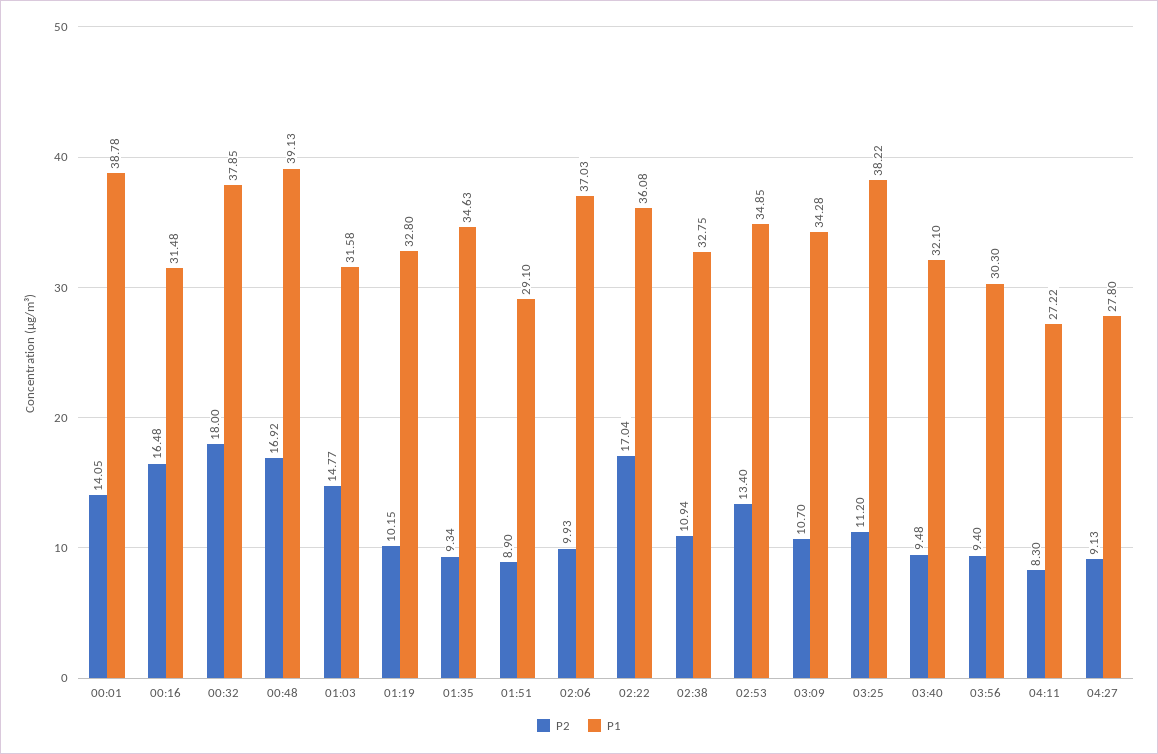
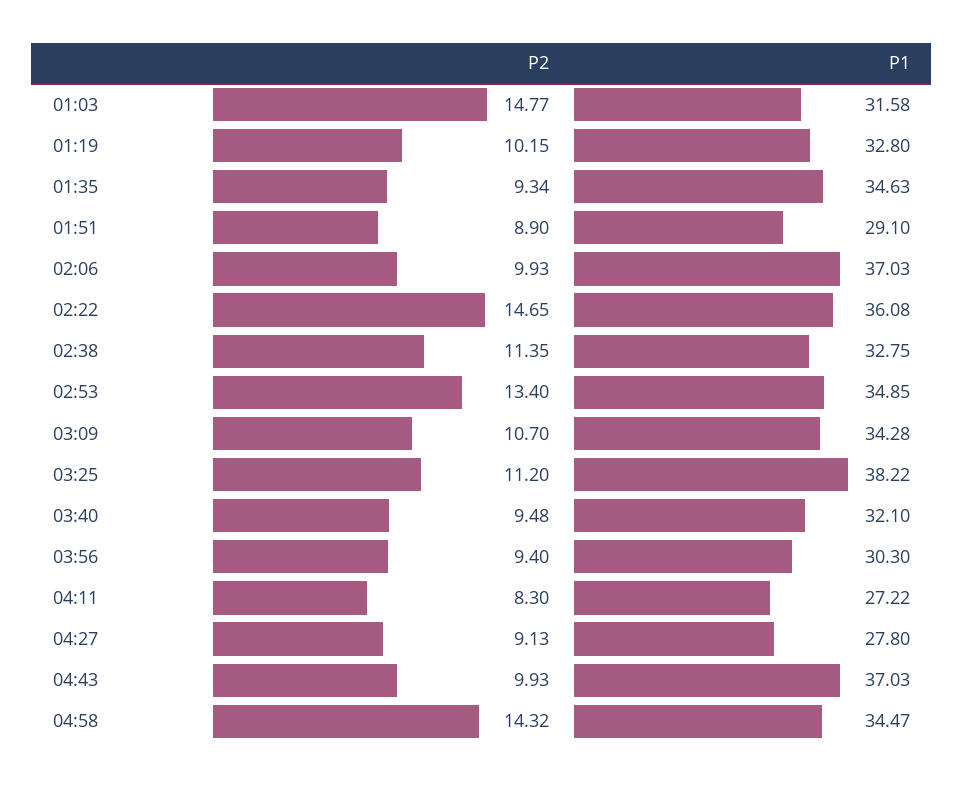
P2, 00:01: 14.05 -> none
P1, 00:01: 38.78 -> none
P2, 00:16: 16.48 -> none
P1, 00:16: 31.48 -> none
P2, 00:32: 18 -> none
P1, 00:32: 37.85 -> none
P2, 00:48: 16.92 -> none
P1, 00:48: 39.13 -> none
P2, 02:22: 17.04 -> 14.65
P2, 02:38: 10.94 -> 11.35
P2, 04:43: none -> 9.93
P1, 04:43: none -> 37.03
P2, 04:58: none -> 14.32
P1, 04:58: none -> 34.47

